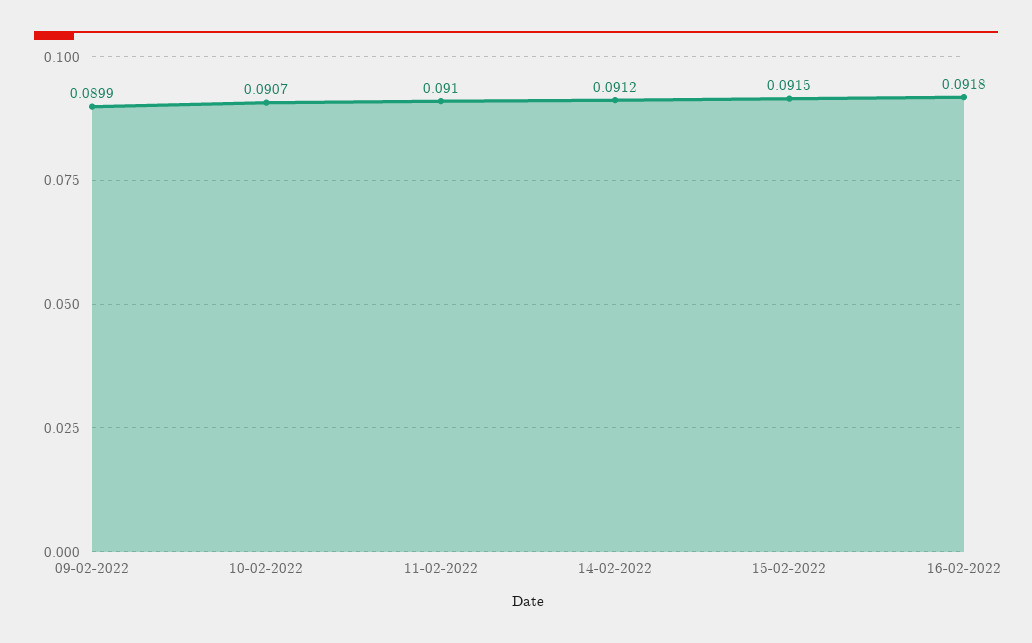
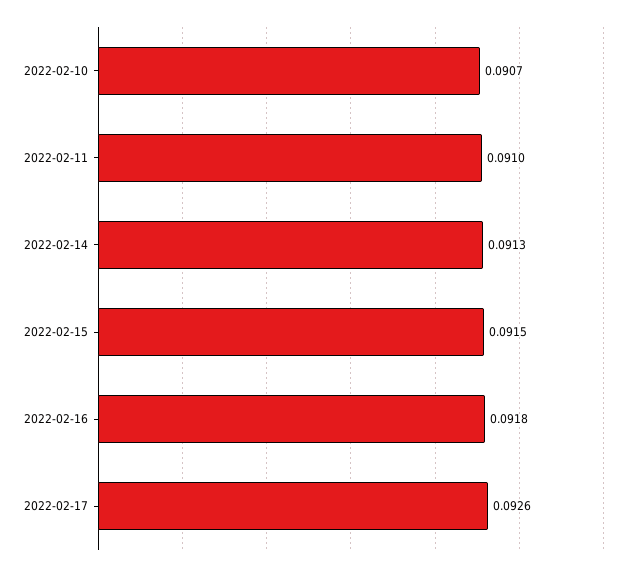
09-02-2022: 0.0899 -> none
14-02-2022: 0.0912 -> 0.0913
2022-02-17: none -> 0.0926

